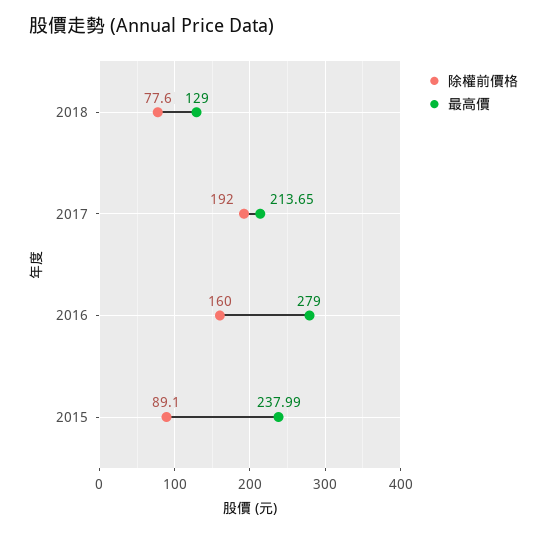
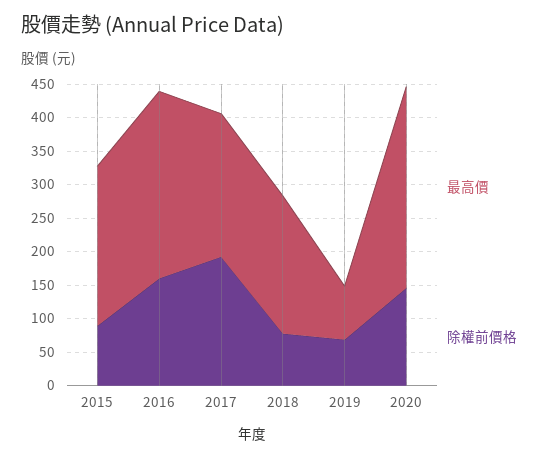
最高價, 2018: 129 -> 200
最高價, 2019: none -> 75
除權前價格, 2019: none -> 75
最高價, 2020: none -> 300
除權前價格, 2020: none -> 150

